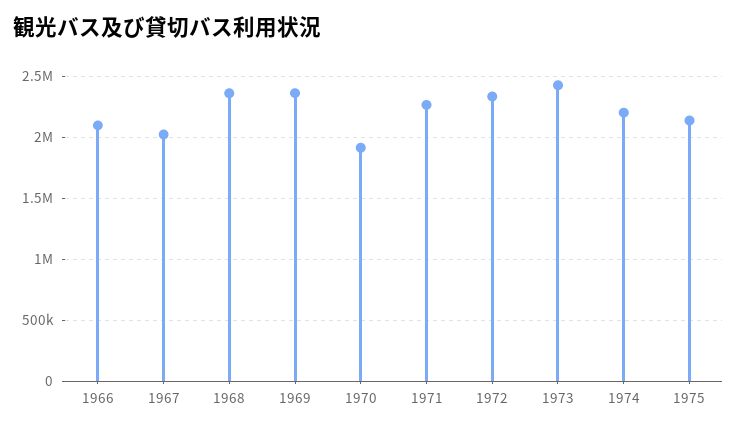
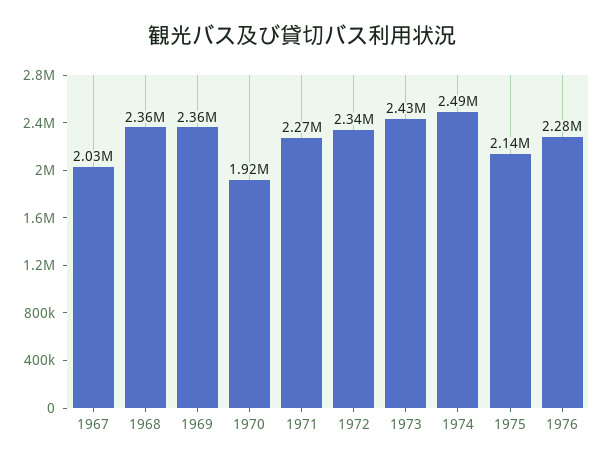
1966: 2100000 -> none
1974: 2200000 -> 2490000
1976: none -> 2280000

